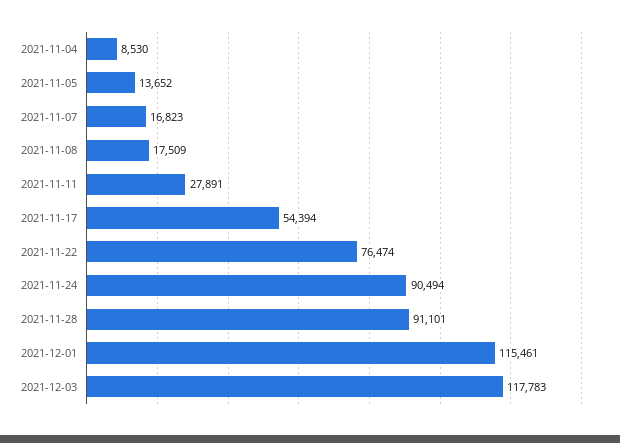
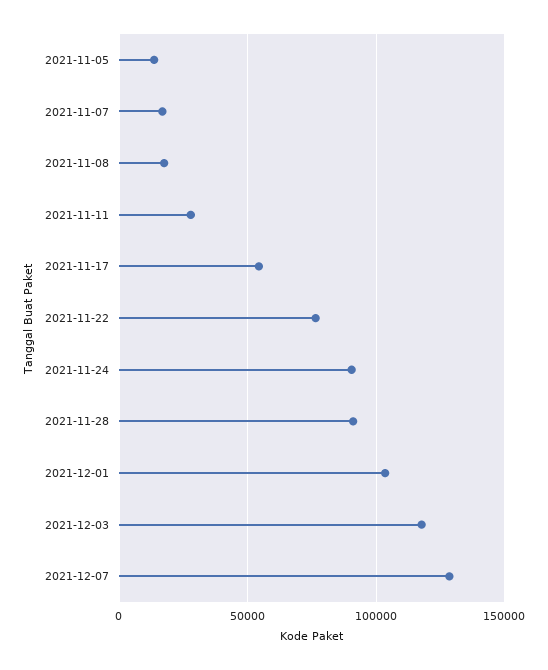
2021-11-04: 8530 -> none
2021-12-01: 115461 -> 105000
2021-12-07: none -> 130000

